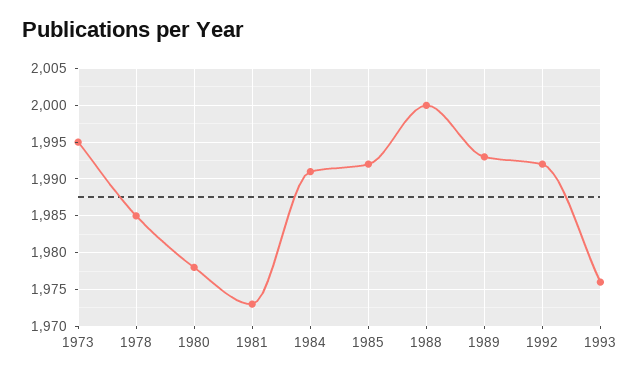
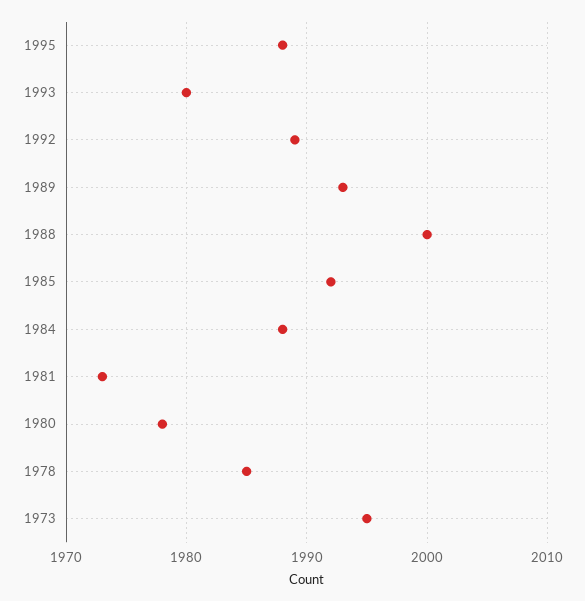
1984: 1991 -> 1988
1992: 1992 -> 1989
1993: 1976 -> 1980
1995: none -> 1988

